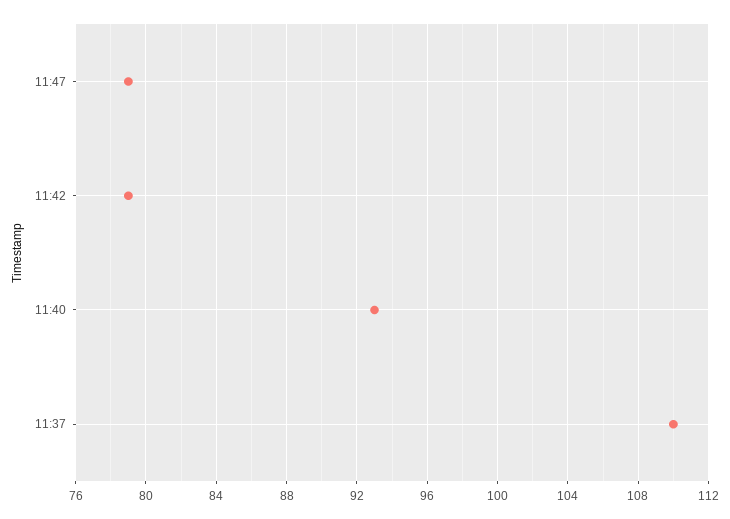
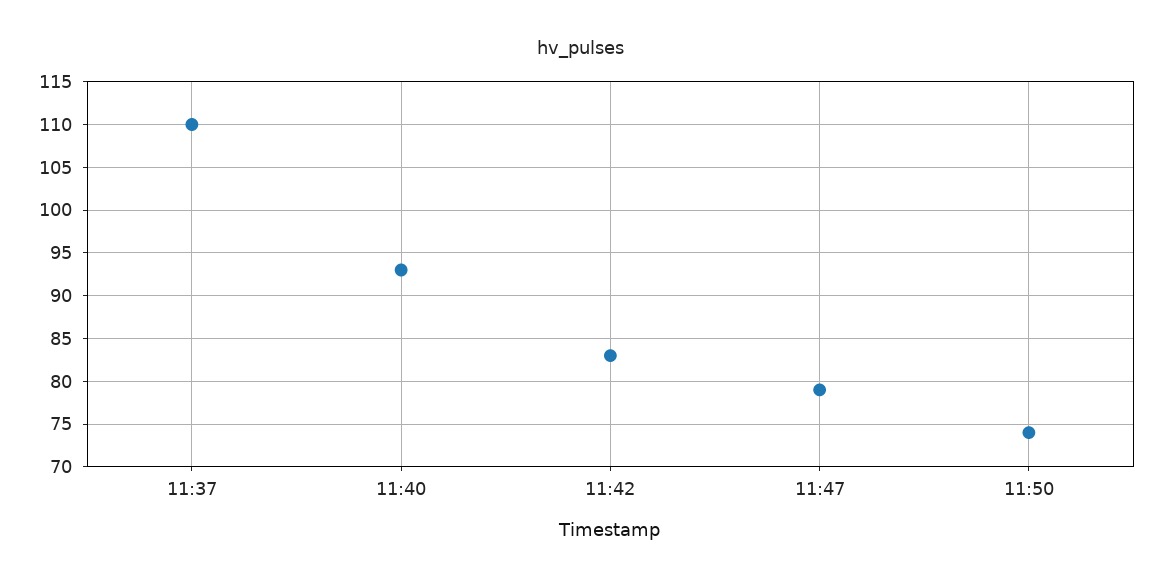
11:42: 79 -> 83
11:50: none -> 74

